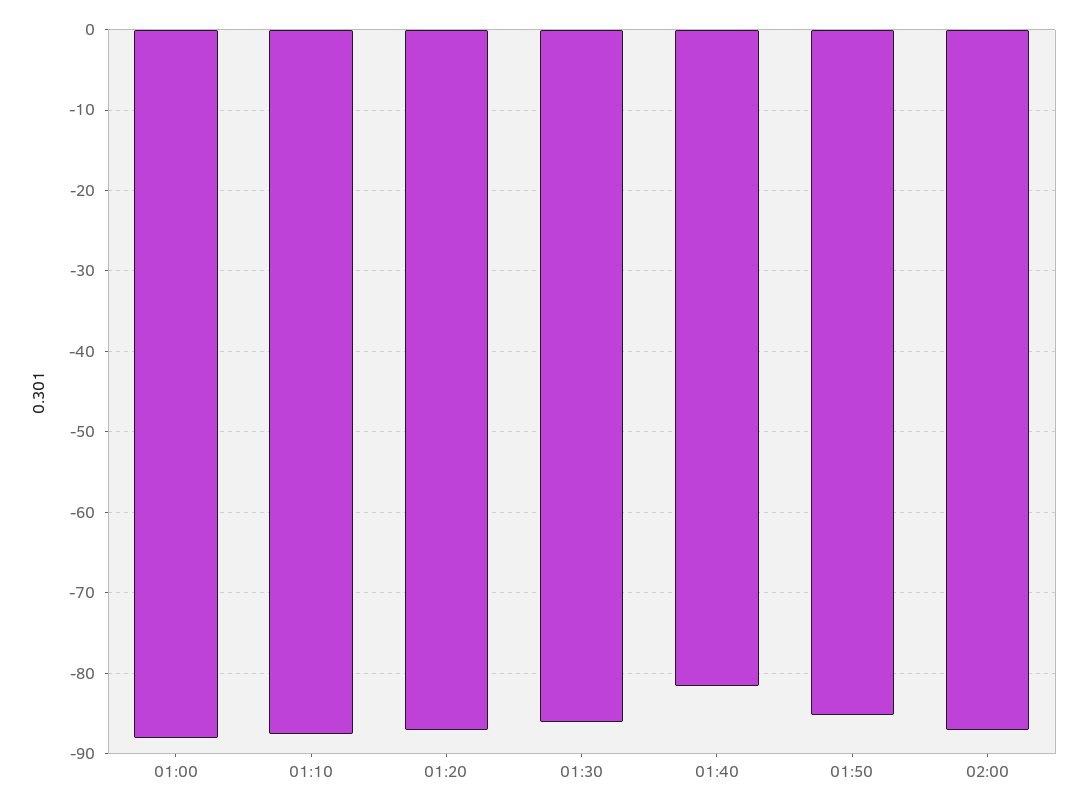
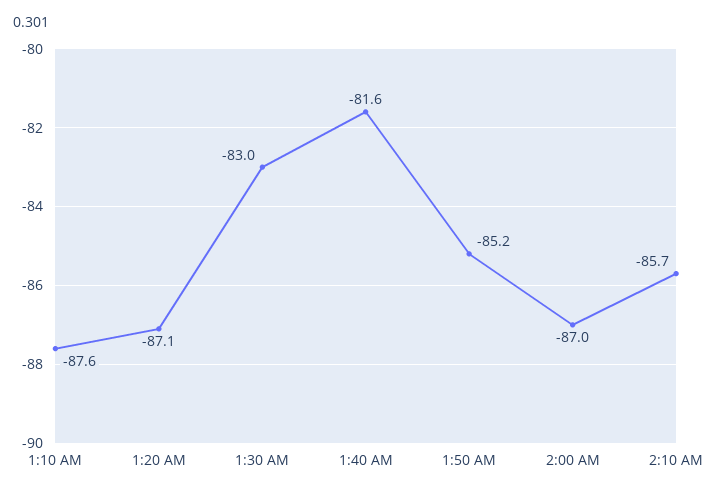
01:00: -88 -> none
01:30: -86 -> -83
2:10 AM: none -> -85.7

